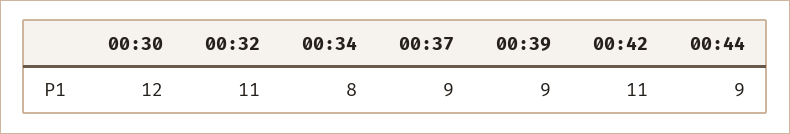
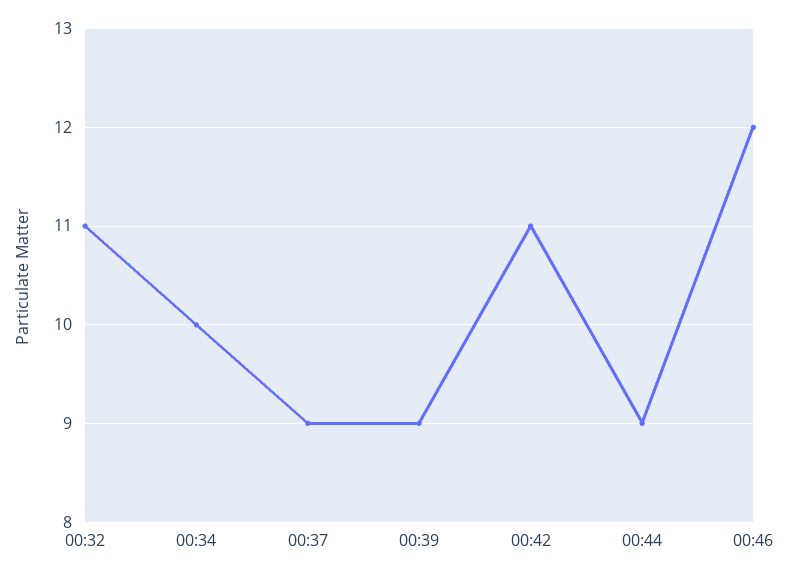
00:30: 12 -> none
00:34: 8 -> 10
00:46: none -> 12

